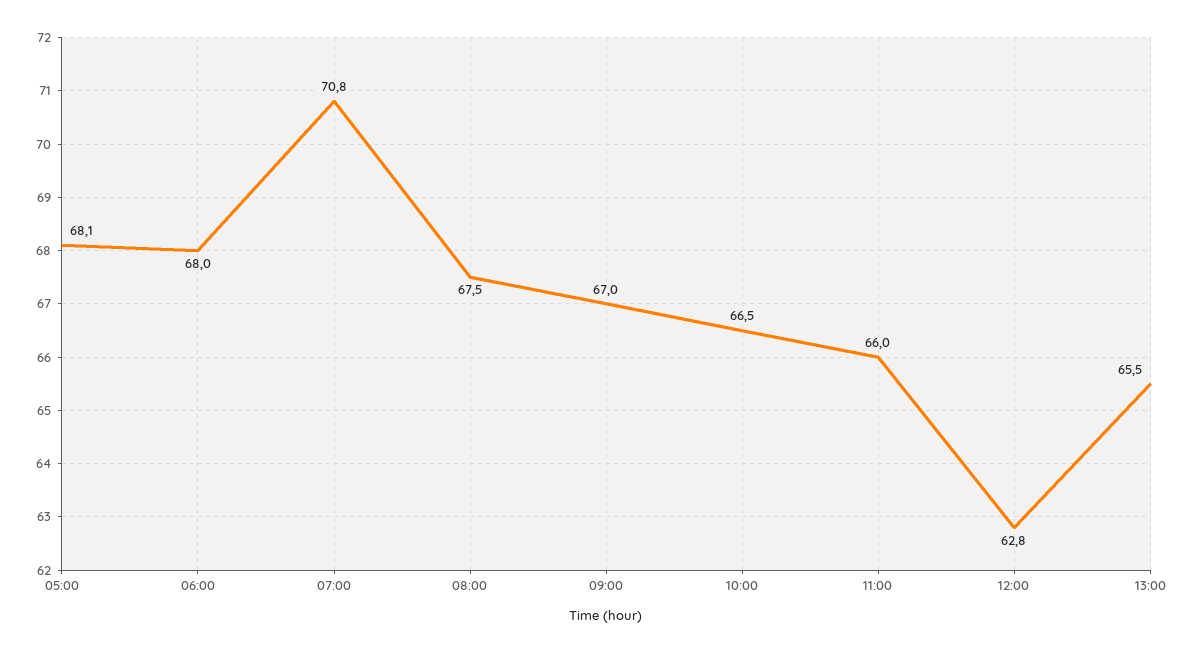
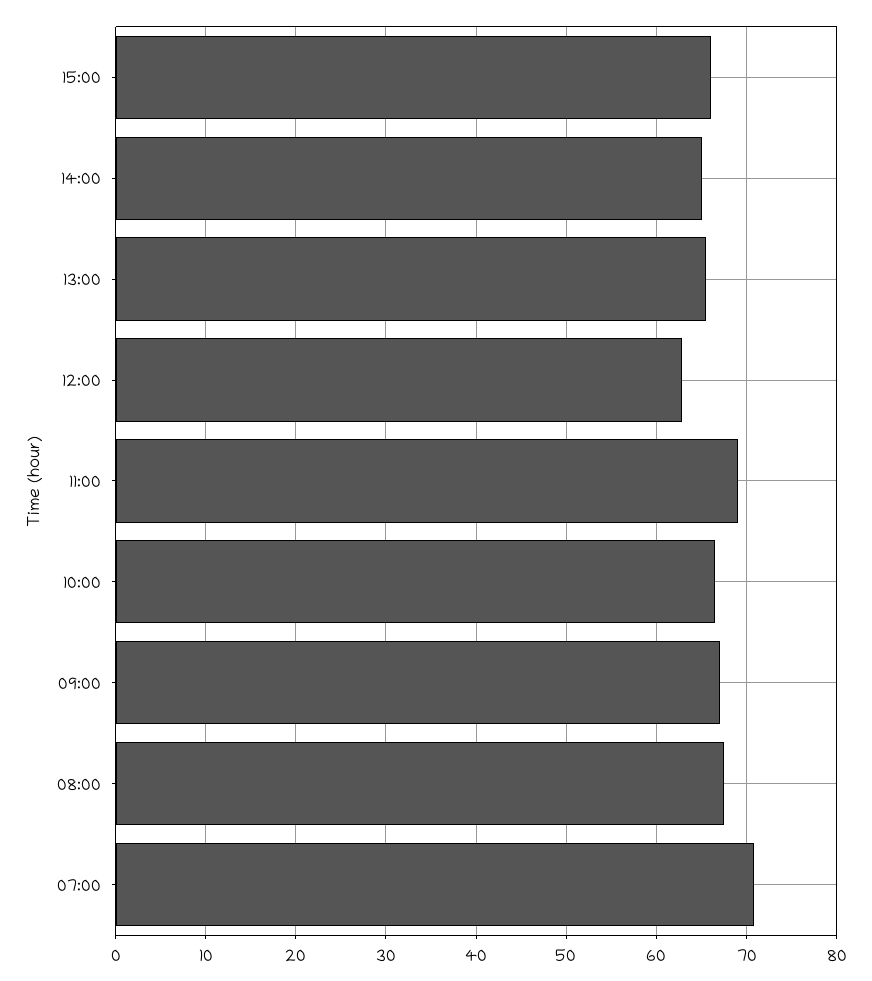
05:00: 68.1 -> none
06:00: 68 -> none
11:00: 66 -> 69
15:00: none -> 66
14:00: none -> 65

